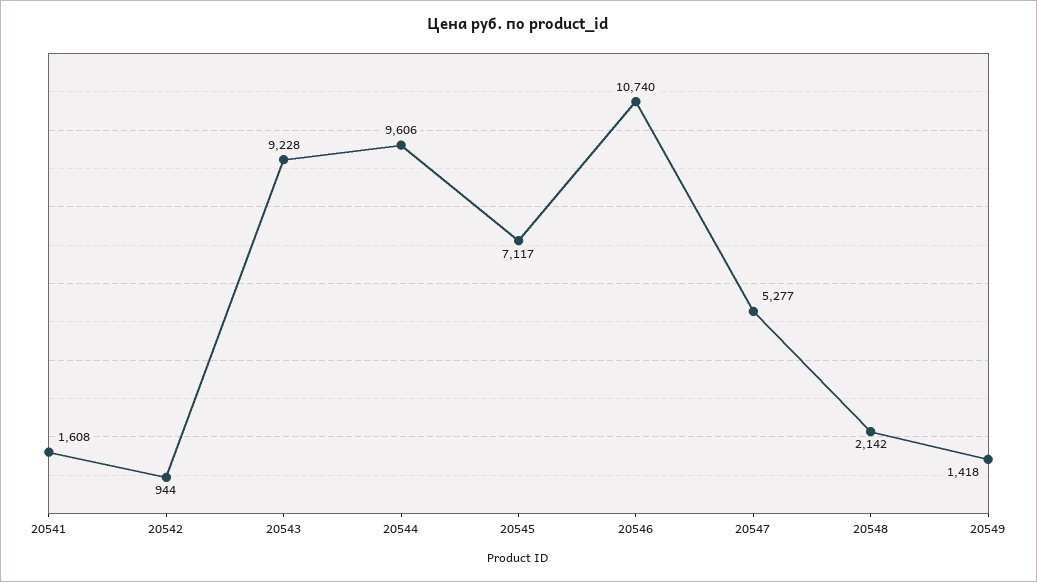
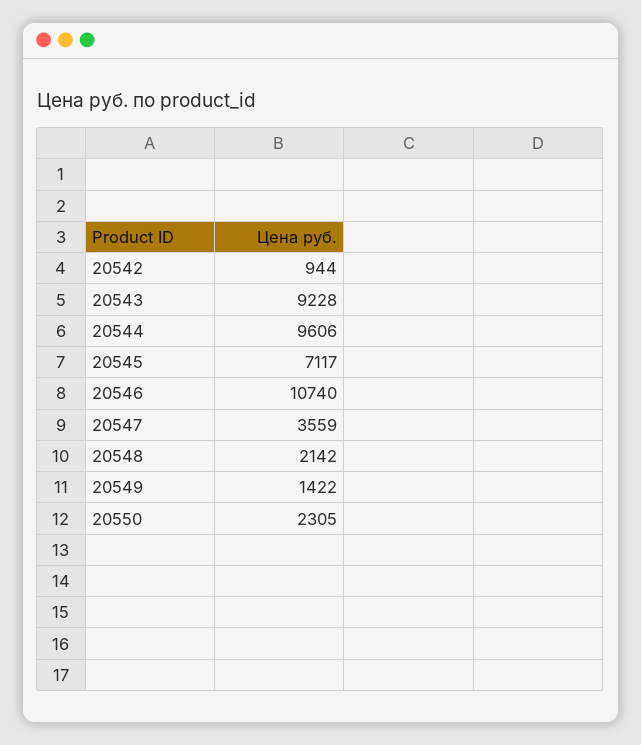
20541: 1608 -> none
20547: 5277 -> 3559
20549: 1418 -> 1422
20550: none -> 2305

